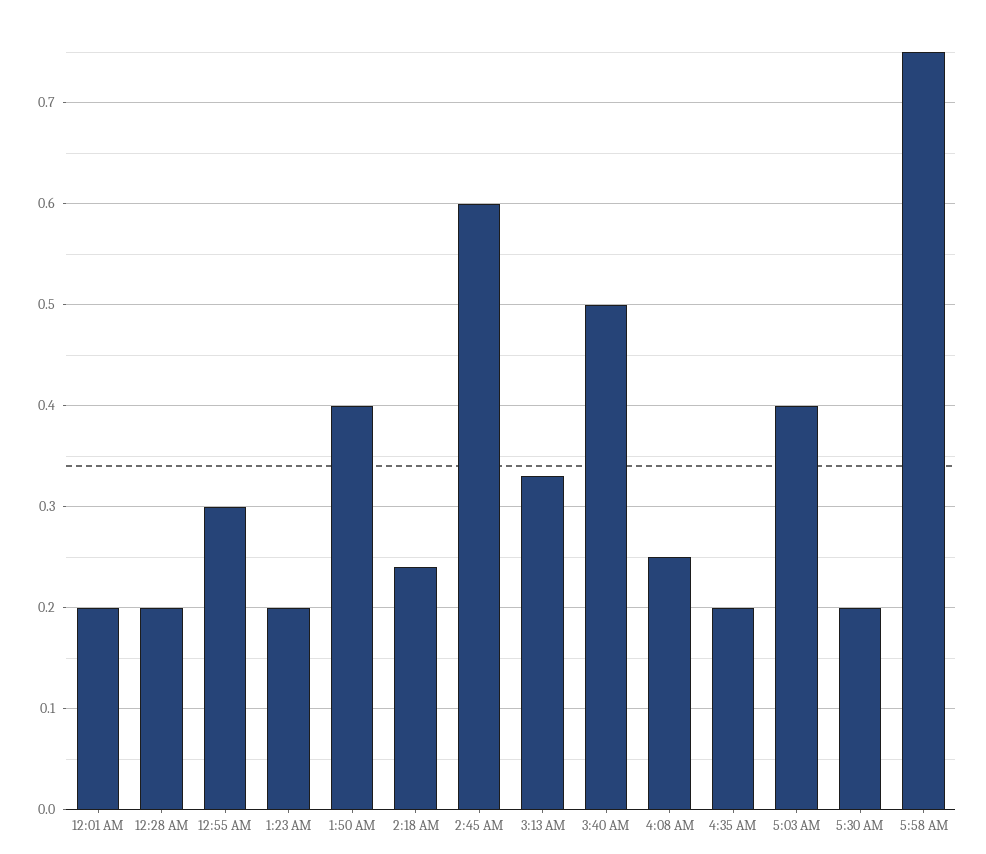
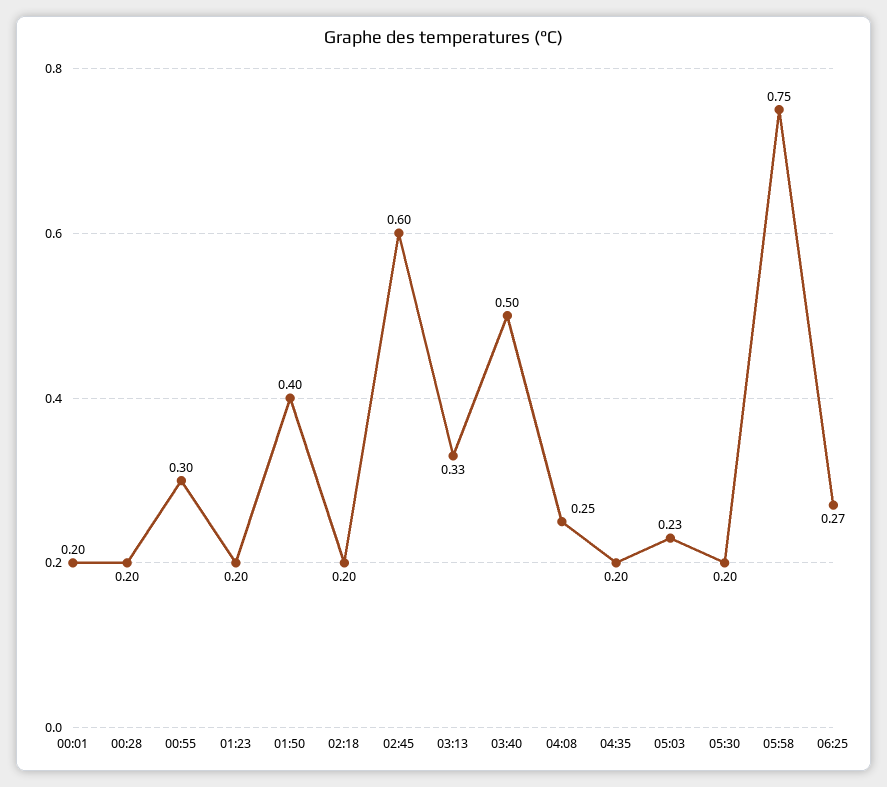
2:18 AM: 0.24 -> 0.2
5:03 AM: 0.4 -> 0.23
06:25: none -> 0.27

